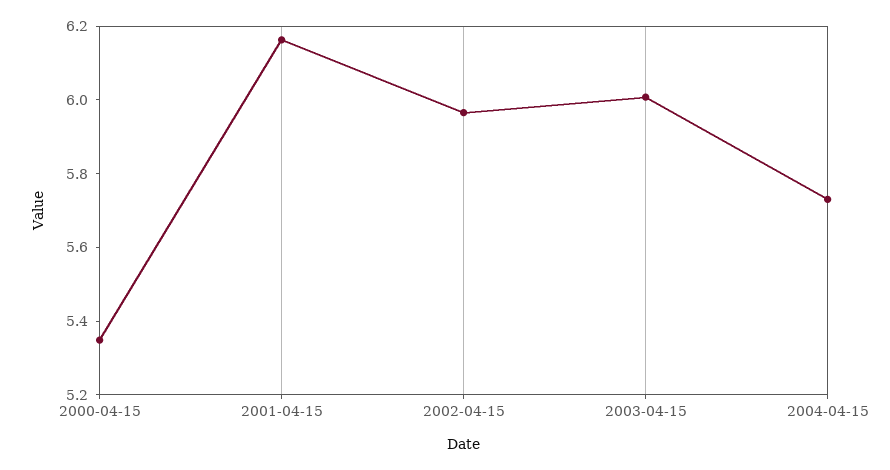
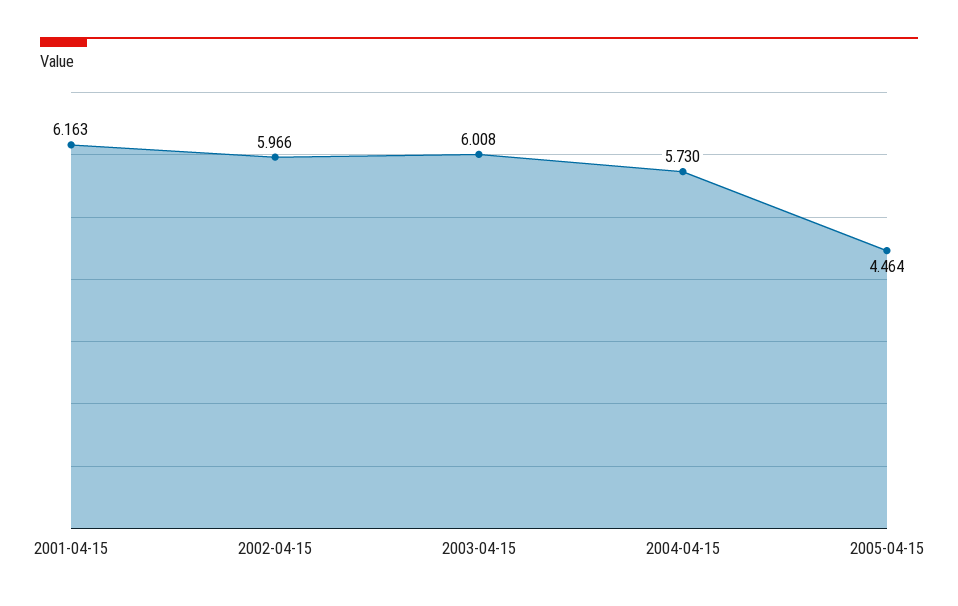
2000-04-15: 5.35 -> none
2005-04-15: none -> 4.464

